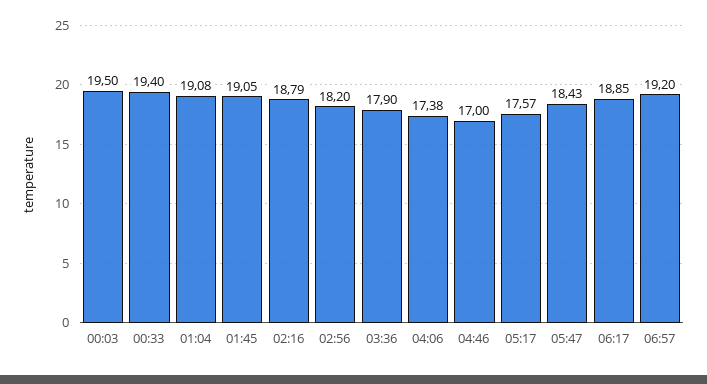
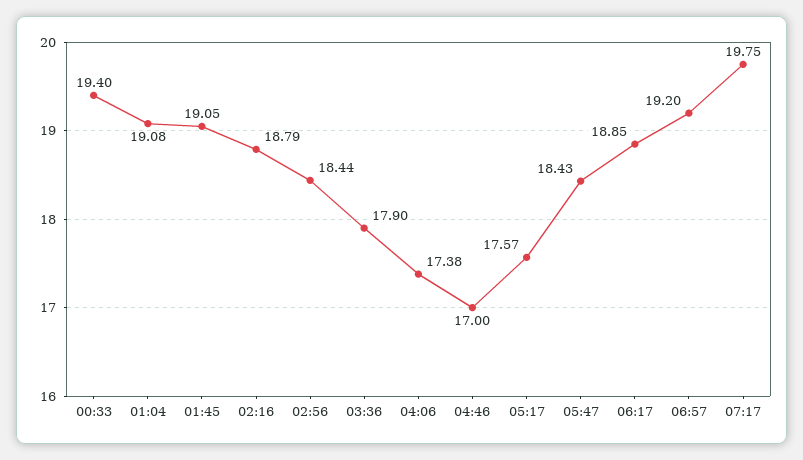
00:03: 19.5 -> none
02:56: 18.2 -> 18.44
07:17: none -> 19.75

